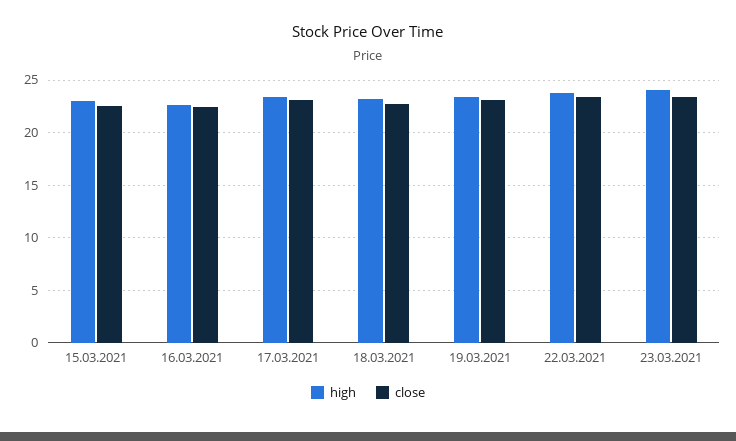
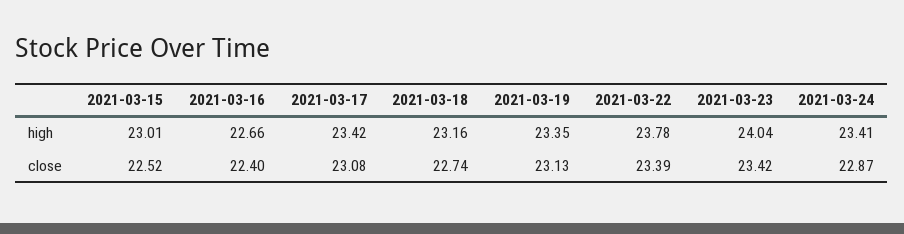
high, 2021-03-24: none -> 23.41
close, 2021-03-24: none -> 22.87

